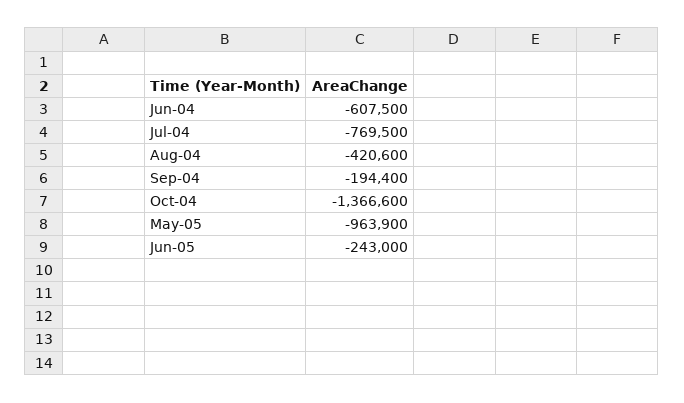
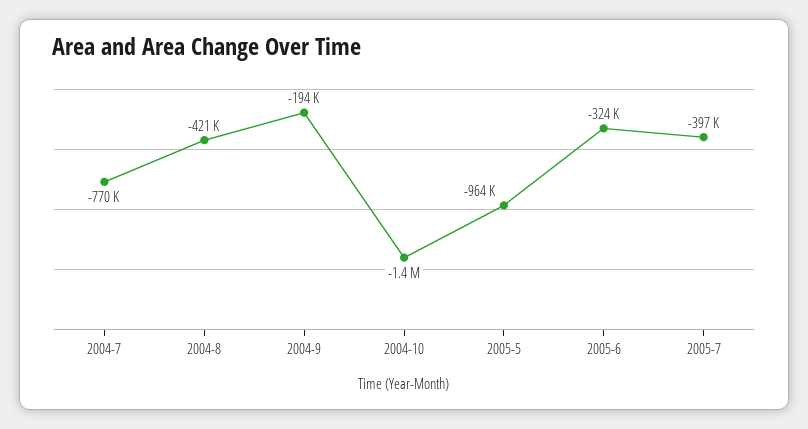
Jun-04: -607500 -> none
Jun-05: -243000 -> -324000
2005-7: none -> -397000

